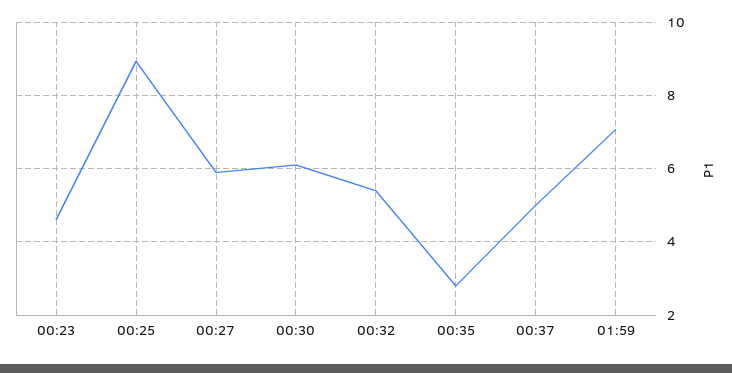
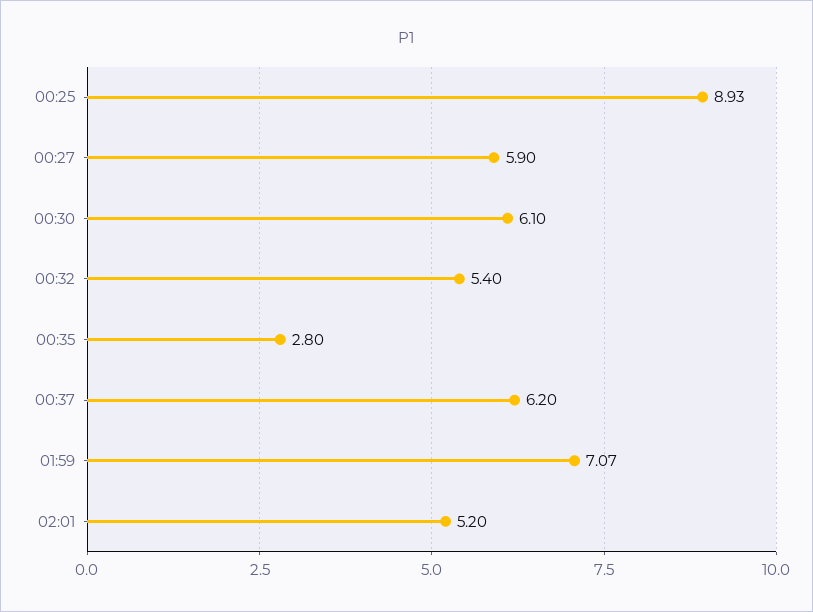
00:23: 4.6 -> none
00:37: 5 -> 6.2
02:01: none -> 5.2

